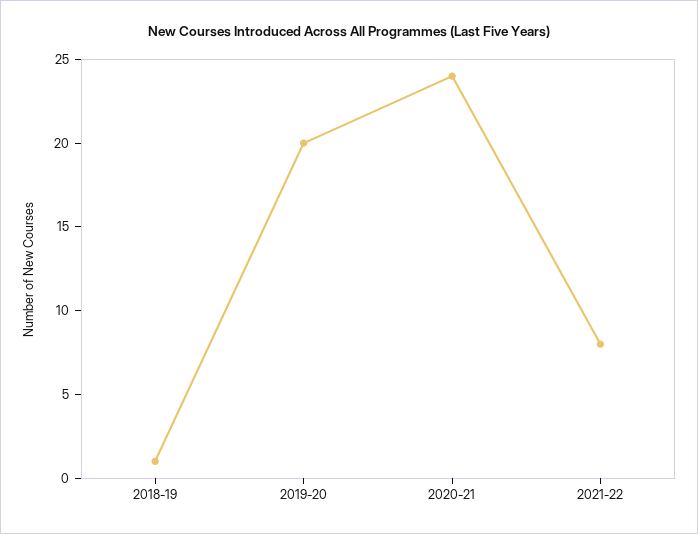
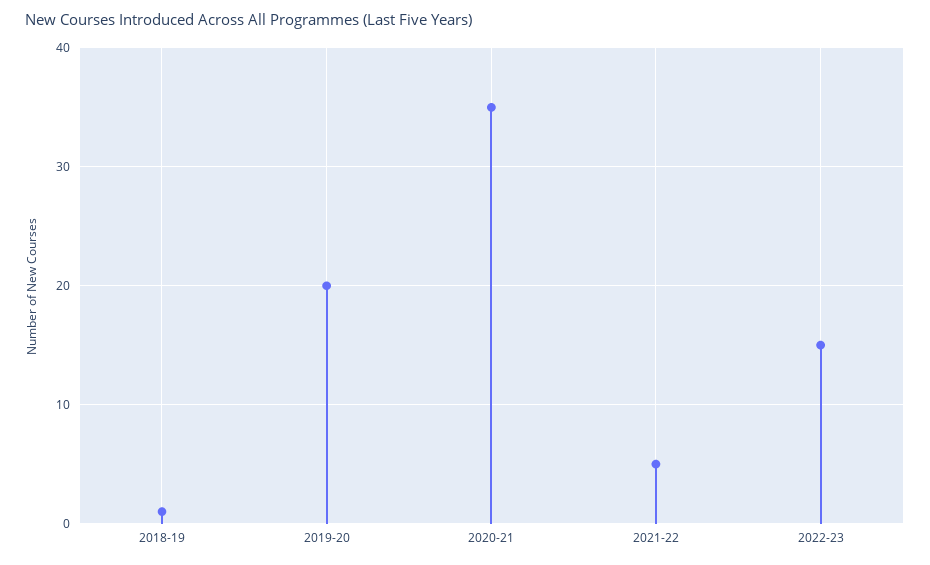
2020-21: 24 -> 35
2021-22: 8 -> 5
2022-23: none -> 15

